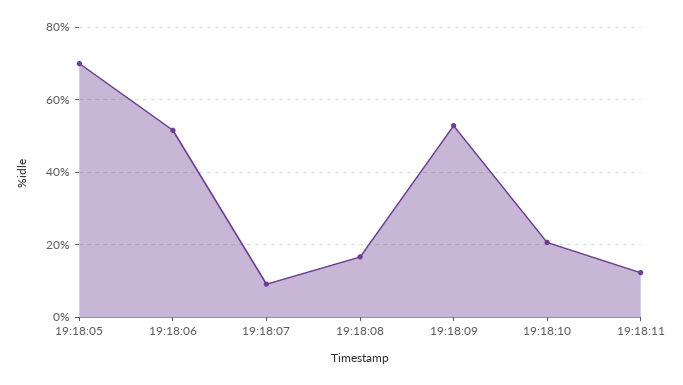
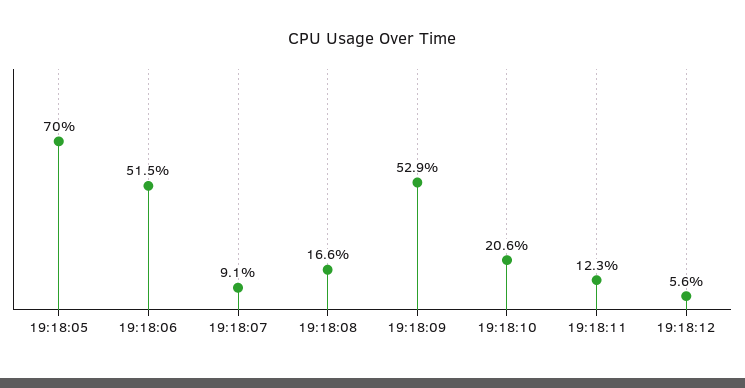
19:18:12: none -> 5.6

